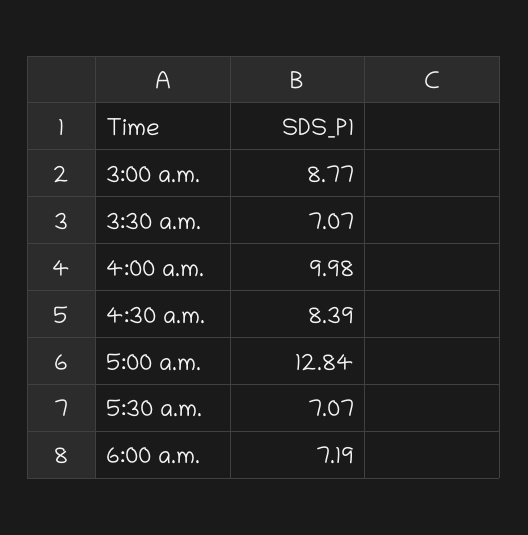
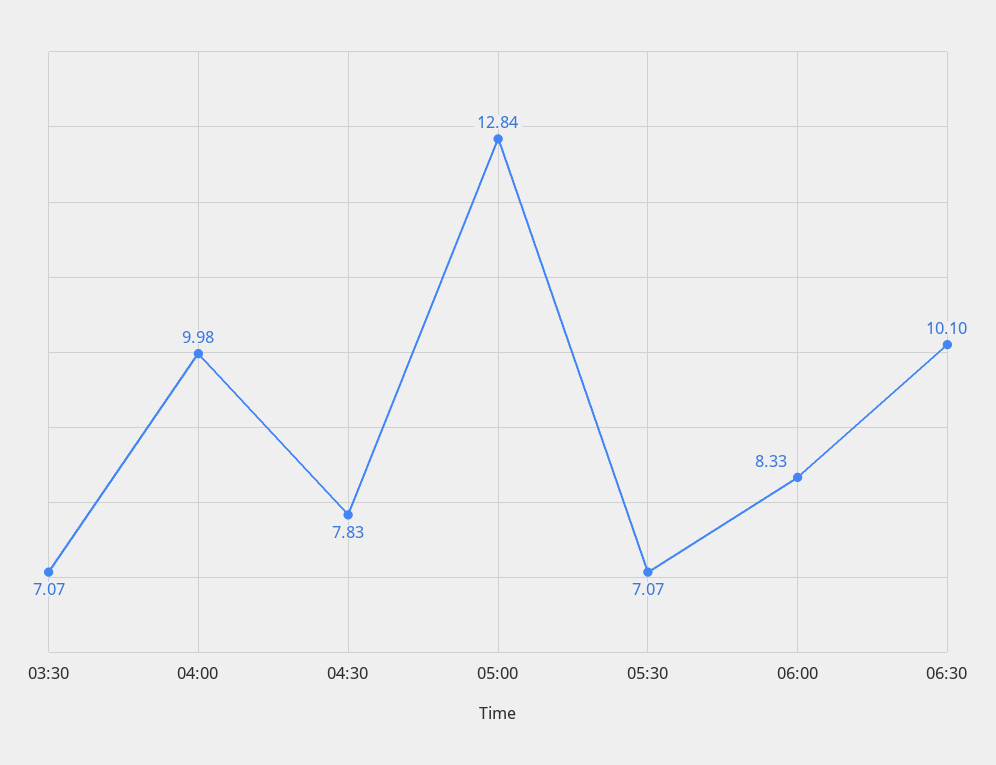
3:00 a.m.: 8.77 -> none
4:30 a.m.: 8.39 -> 7.83
6:00 a.m.: 7.19 -> 8.33
06:30: none -> 10.1

